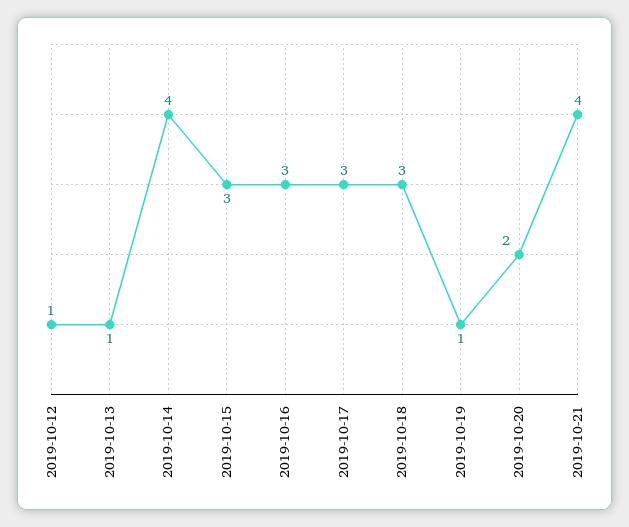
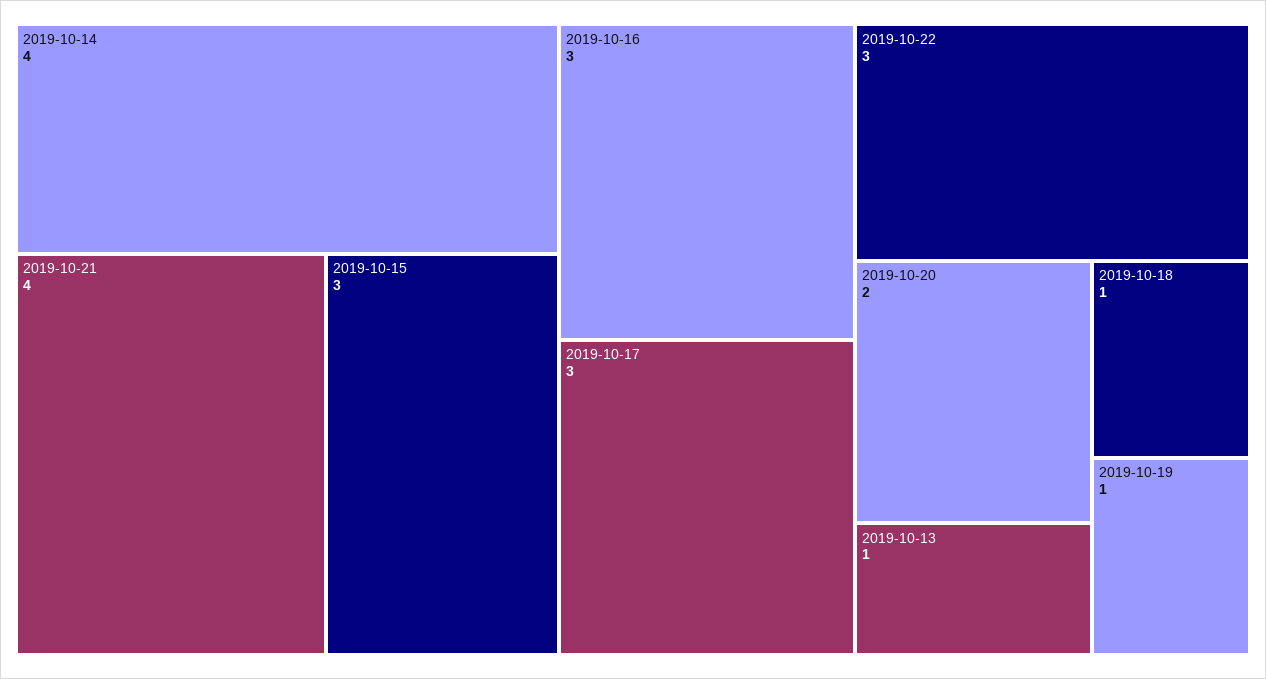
2019-10-12: 1 -> none
2019-10-18: 3 -> 1
2019-10-22: none -> 3

